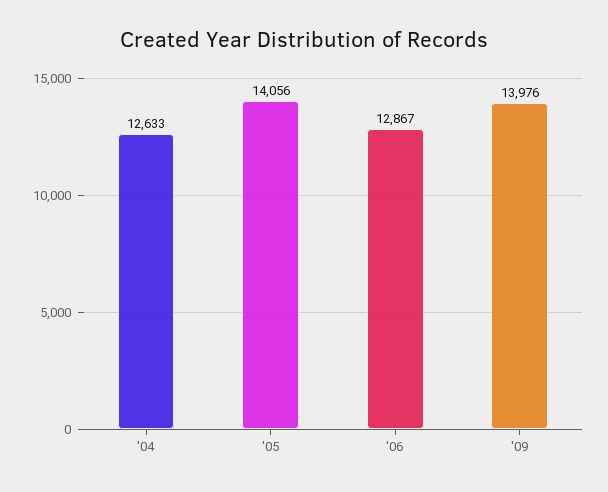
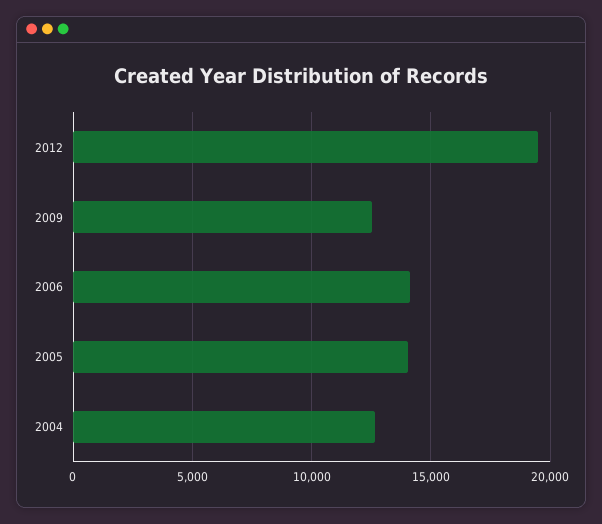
'06: 12867 -> 14000
'09: 13976 -> 12500
2012: none -> 19500

